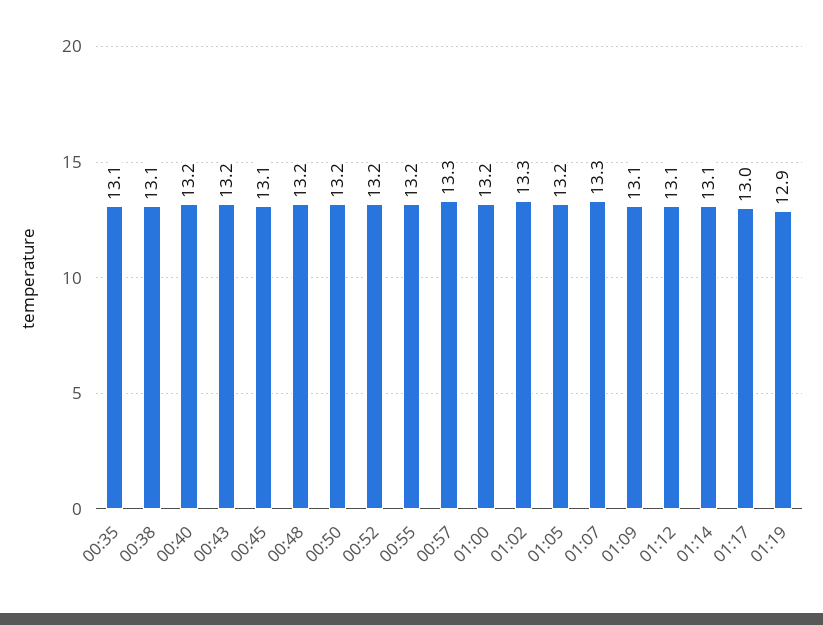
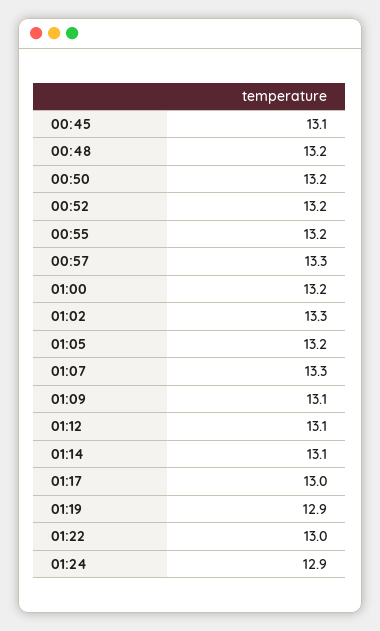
00:35: 13.1 -> none
00:38: 13.1 -> none
00:40: 13.2 -> none
00:43: 13.2 -> none
01:22: none -> 13
01:24: none -> 12.9

